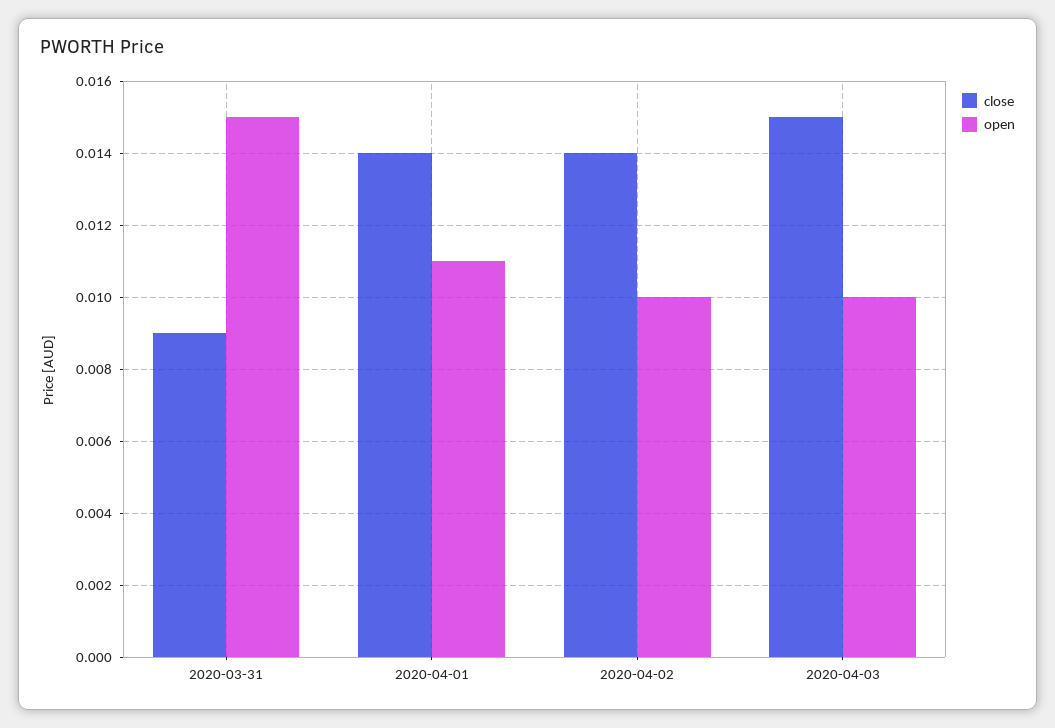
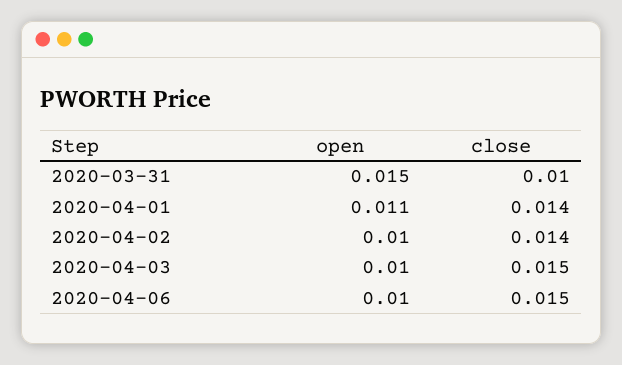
close, 2020-03-31: 0.009 -> 0.01
open, 2020-04-06: none -> 0.01
close, 2020-04-06: none -> 0.015

